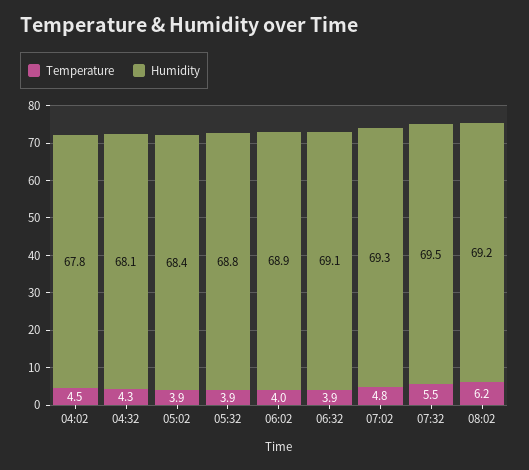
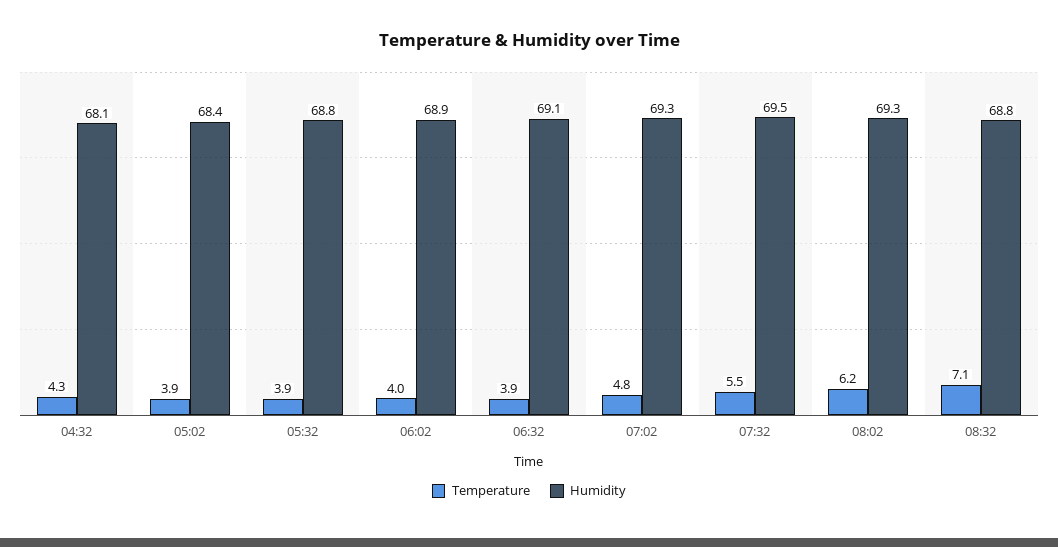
Temperature, 04:02: 4.5 -> none
Humidity, 04:02: 67.8 -> none
Humidity, 08:02: 69.2 -> 69.3
Temperature, 08:32: none -> 7.1
Humidity, 08:32: none -> 68.8

